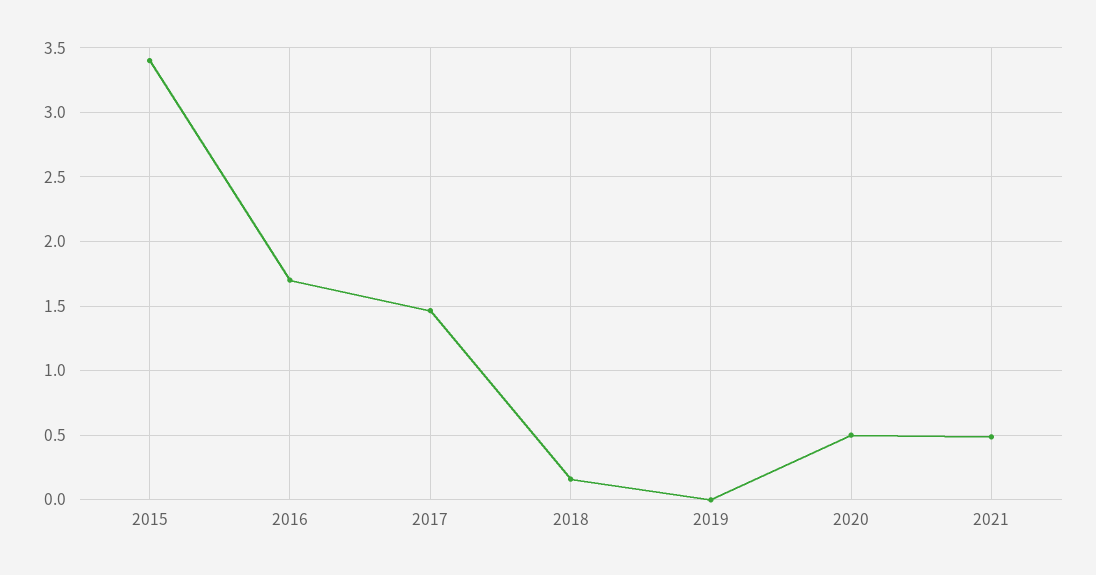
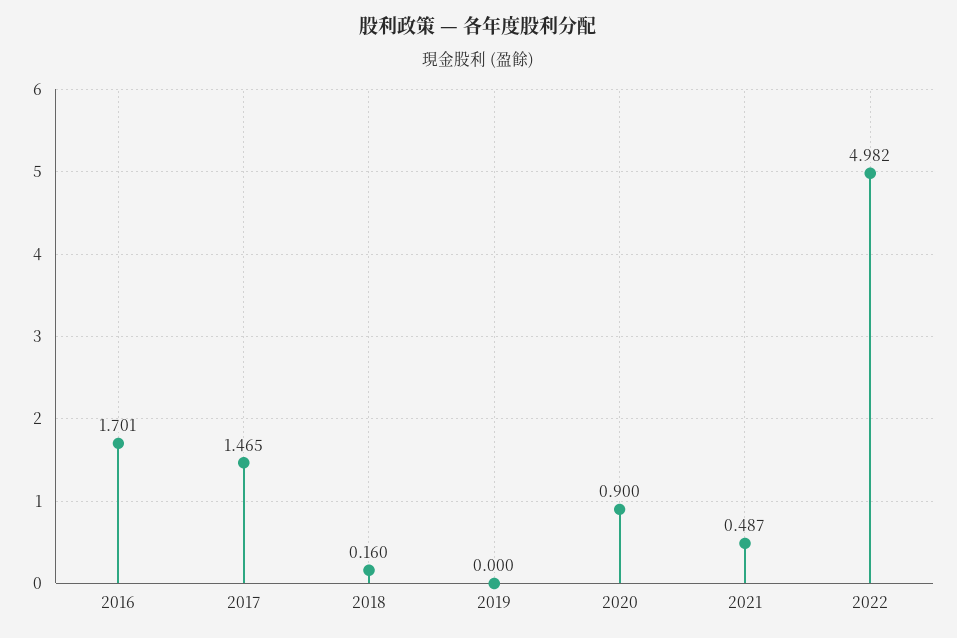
2015: 3.4 -> none
2020: 0.5 -> 0.9
2022: none -> 4.982

